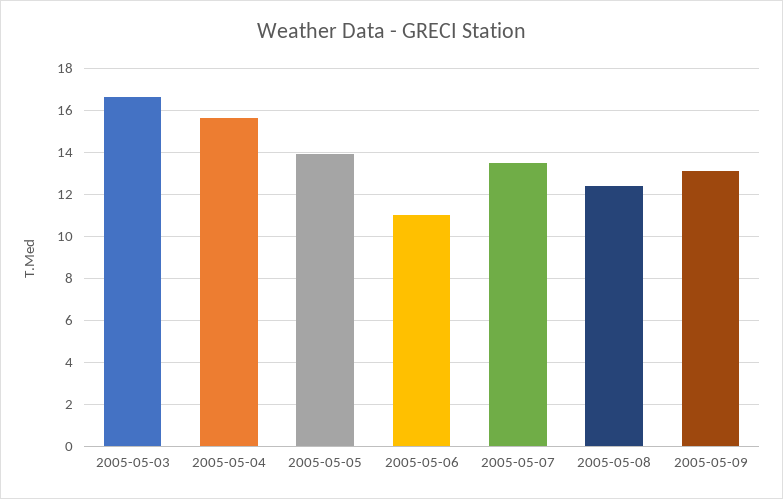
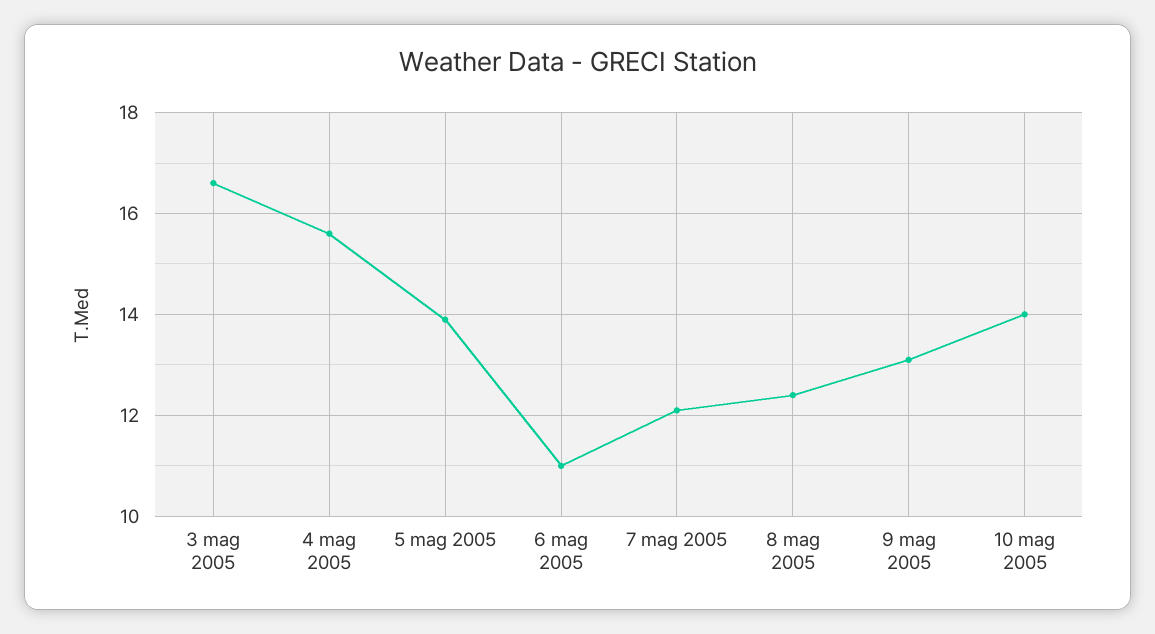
2005-05-07: 13.5 -> 12
10 mag 2005: none -> 14

